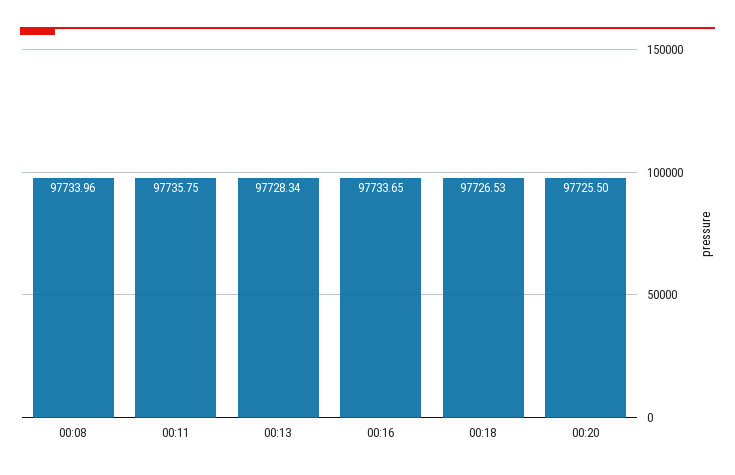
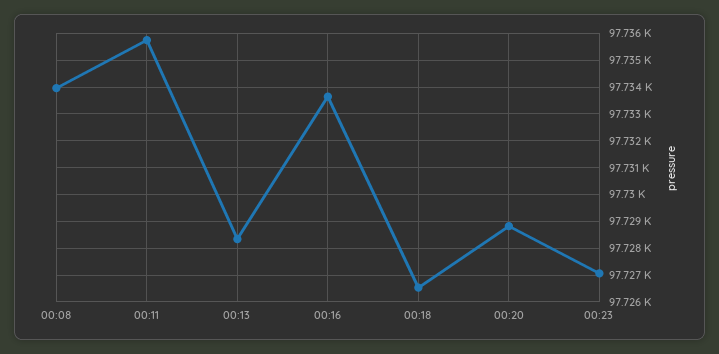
00:20: 97725.5 -> 97728.75
00:23: none -> 97727

